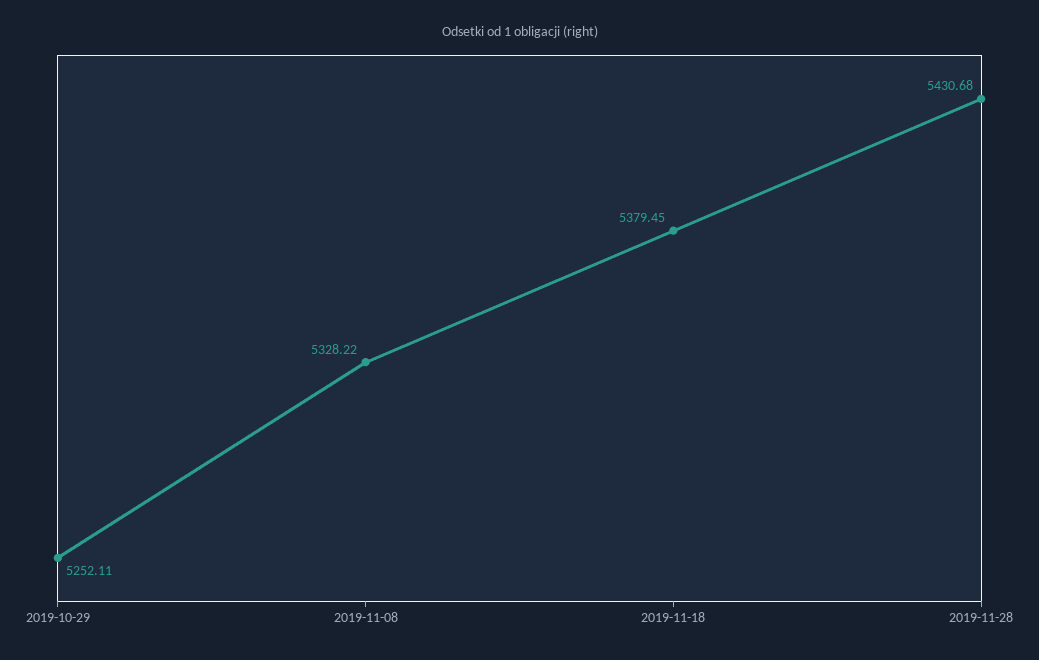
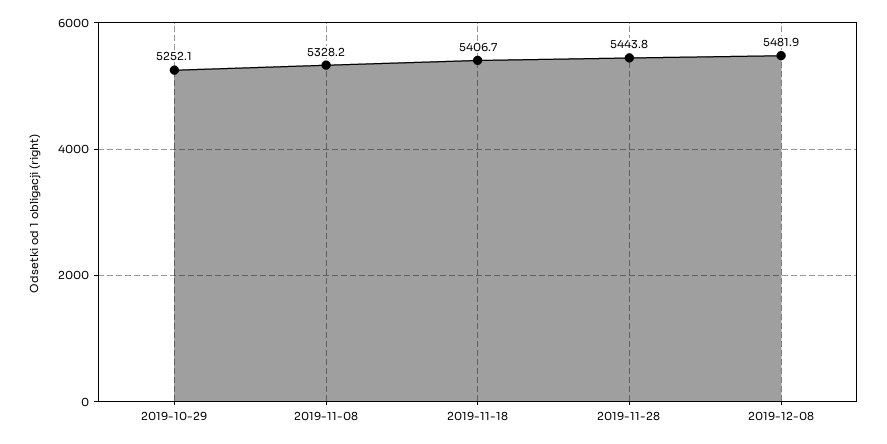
2019-11-18: 5379.45 -> 5406.7
2019-11-28: 5430.68 -> 5443.8
2019-12-08: none -> 5481.9

